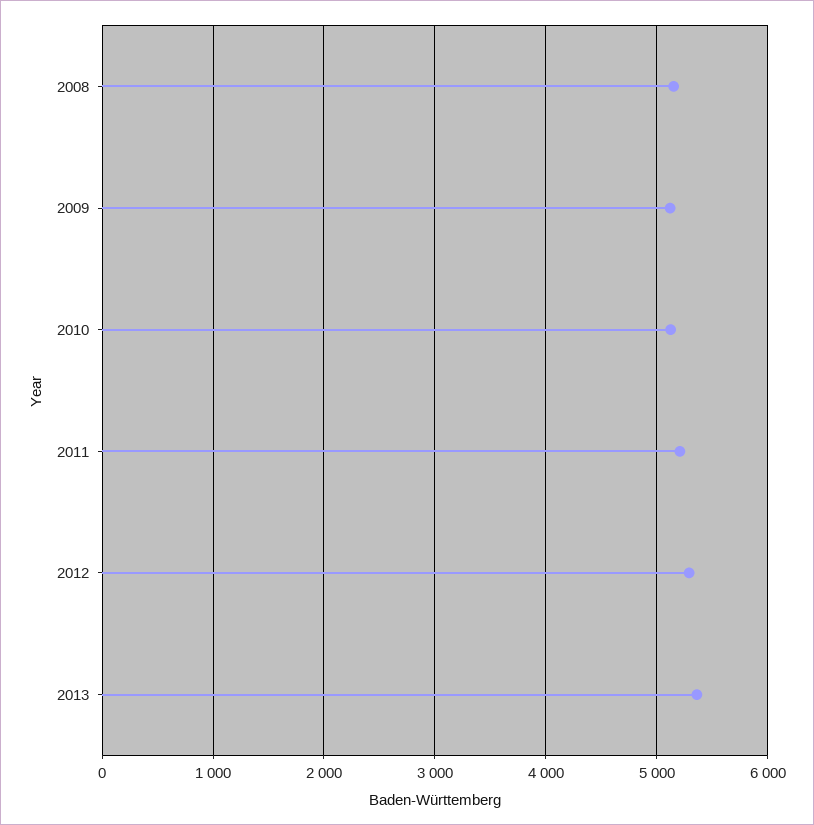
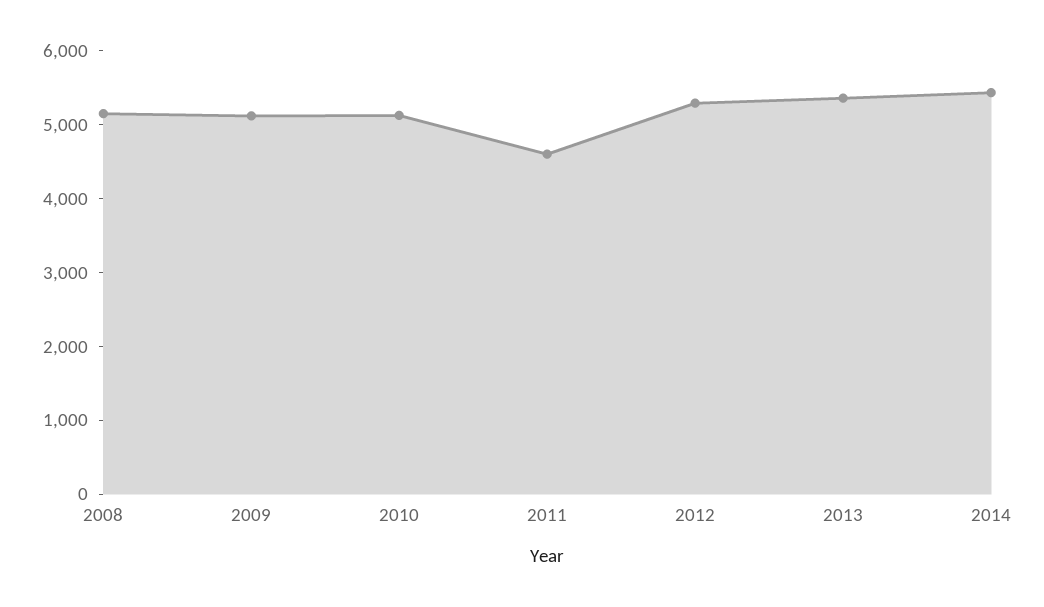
2011: 5200 -> 4600
2014: none -> 5400

